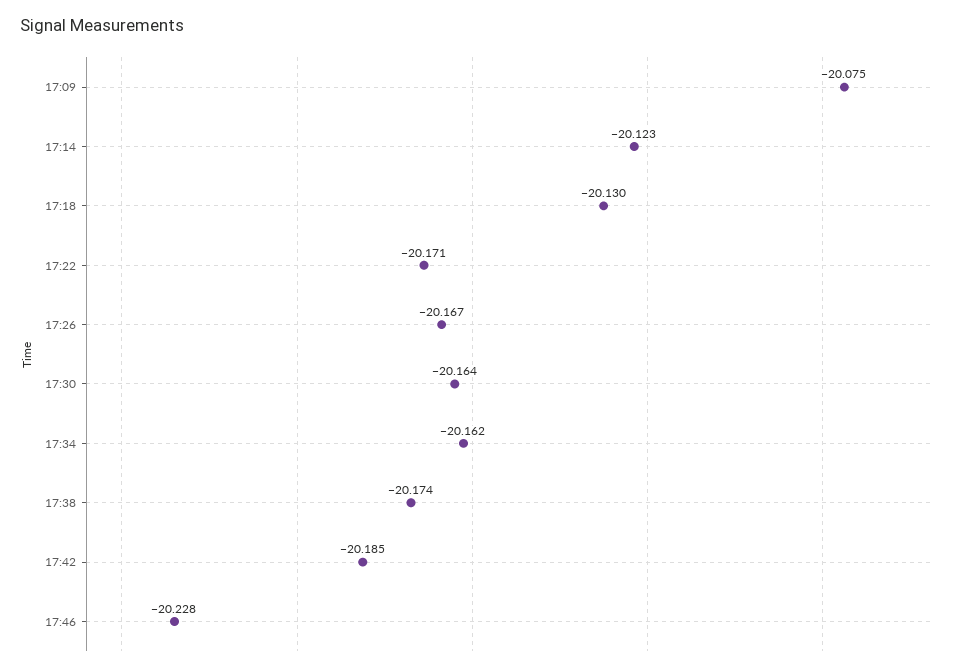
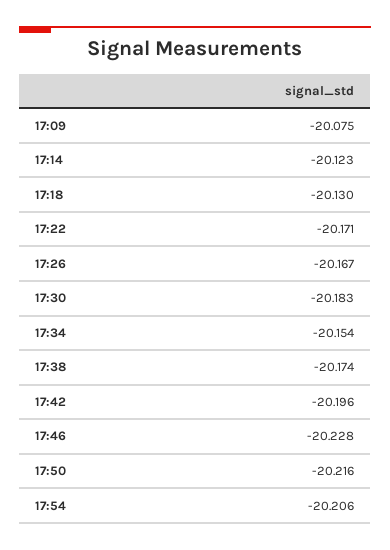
17:30: -20.164 -> -20.183
17:34: -20.162 -> -20.154
17:42: -20.185 -> -20.196
17:50: none -> -20.216
17:54: none -> -20.206

